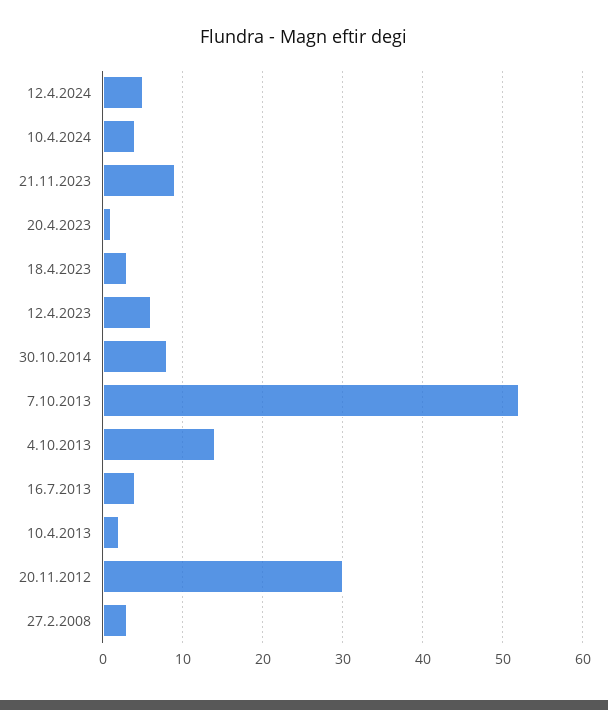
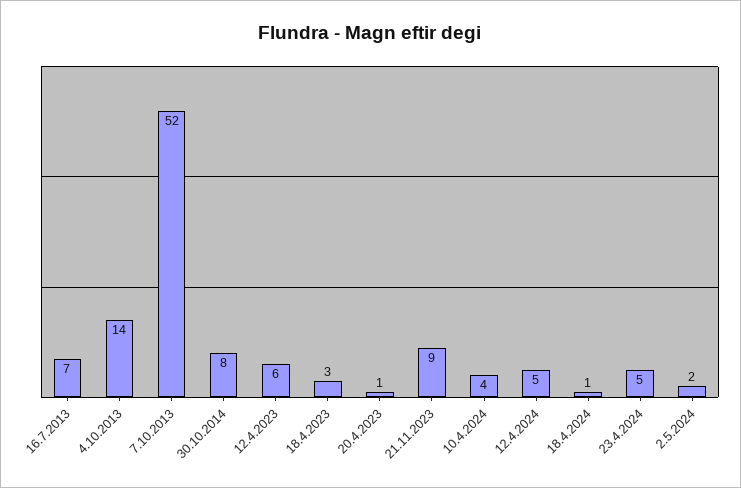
16.7.2013: 4 -> 7
10.4.2013: 2 -> none
20.11.2012: 30 -> none
27.2.2008: 3 -> none
18.4.2024: none -> 1
23.4.2024: none -> 5
2.5.2024: none -> 2

